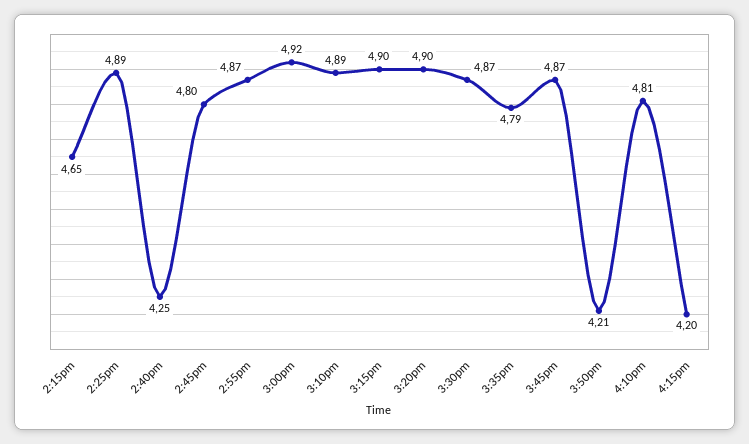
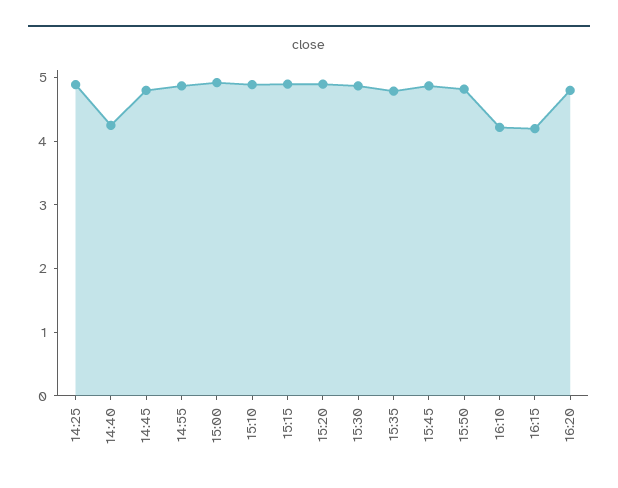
2:15pm: 4.65 -> none
3:50pm: 4.21 -> 4.8
4:10pm: 4.81 -> 4.2
16:20: none -> 4.8

